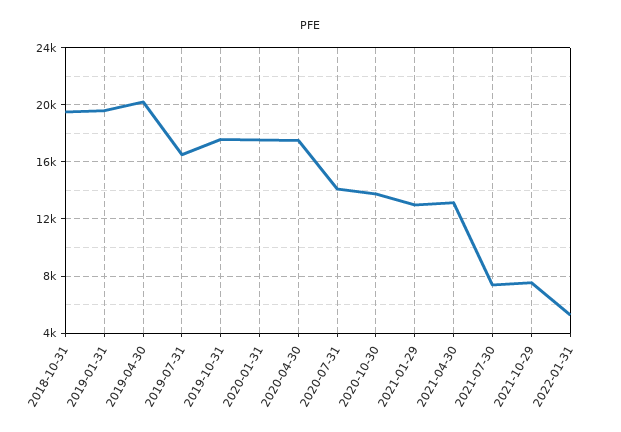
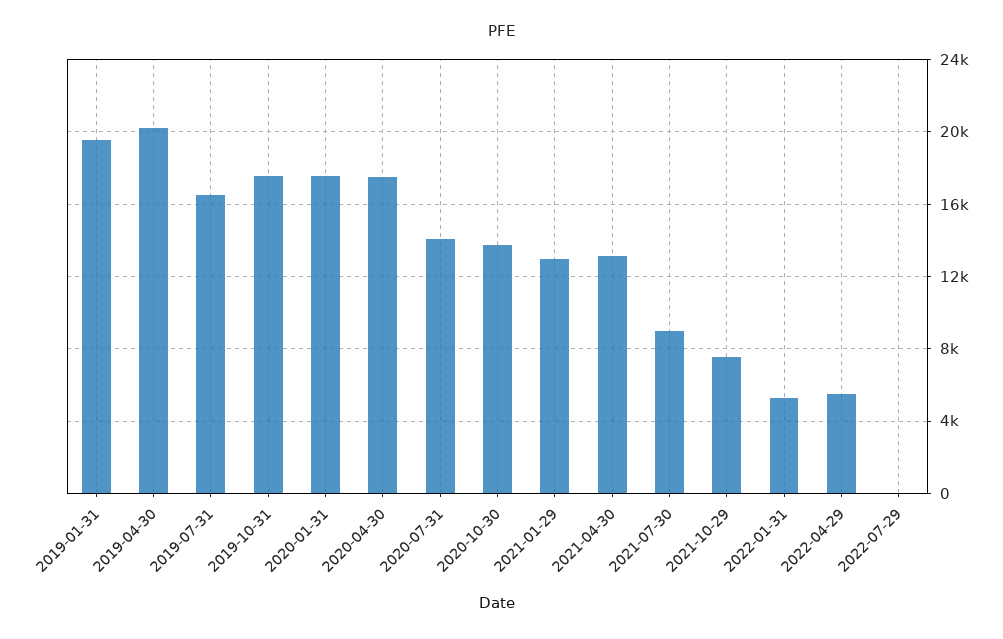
2018-10-31: 19500 -> none
2021-07-30: 7500 -> 9000
2022-04-29: none -> 5500
2022-07-29: none -> 0

